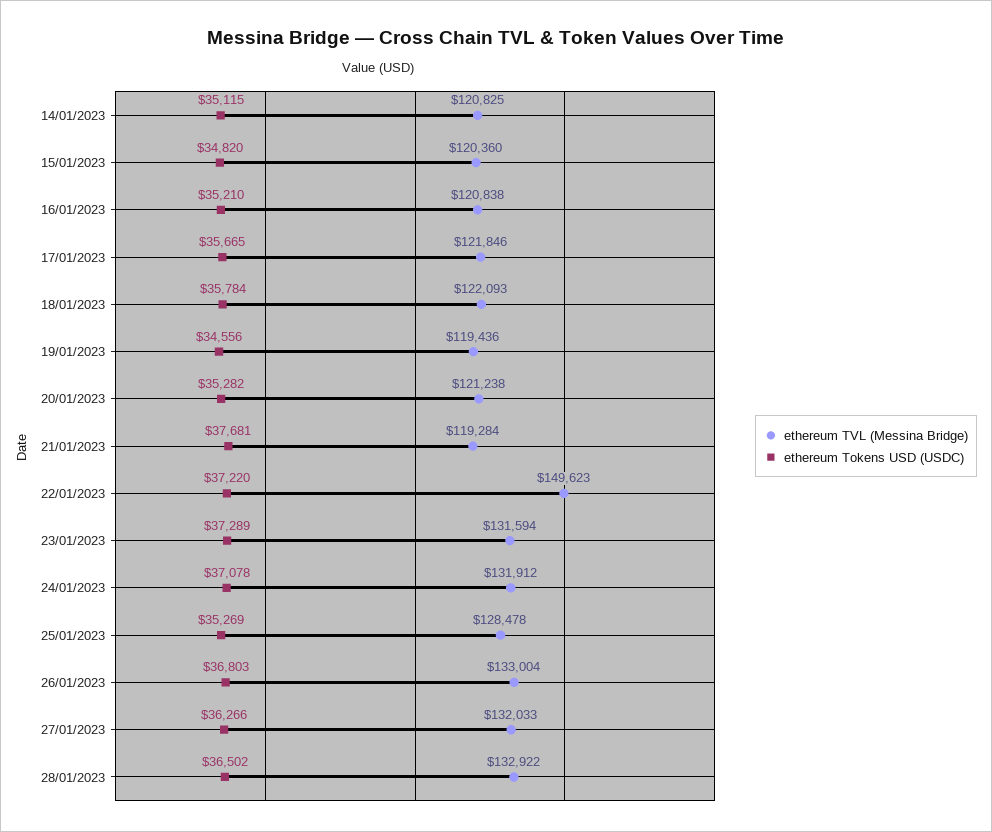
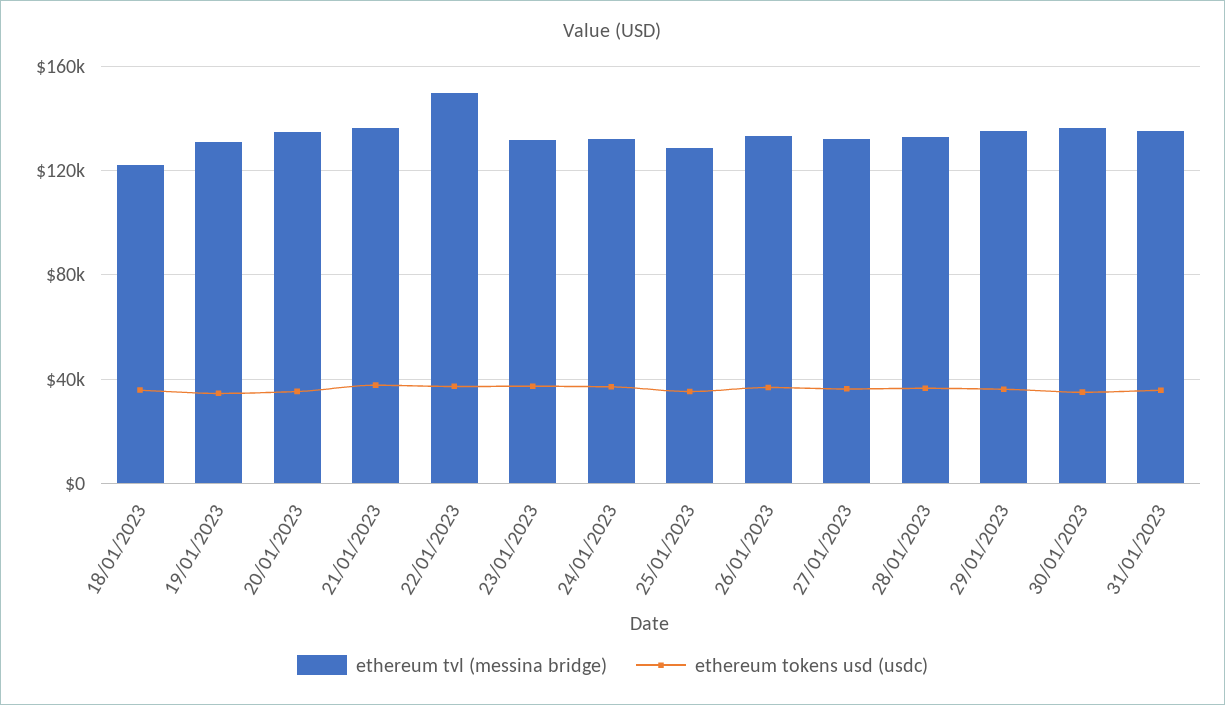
ethereum TVL (Messina Bridge), 14/01/2023: 120825 -> none
ethereum Tokens USD (USDC), 14/01/2023: 35115 -> none
ethereum TVL (Messina Bridge), 15/01/2023: 120360 -> none
ethereum Tokens USD (USDC), 15/01/2023: 34820 -> none
ethereum TVL (Messina Bridge), 16/01/2023: 120838 -> none
ethereum Tokens USD (USDC), 16/01/2023: 35210 -> none
ethereum TVL (Messina Bridge), 17/01/2023: 121846 -> none
ethereum Tokens USD (USDC), 17/01/2023: 35665 -> none
ethereum TVL (Messina Bridge), 19/01/2023: 119436 -> 130000
ethereum TVL (Messina Bridge), 20/01/2023: 121238 -> 135000
ethereum TVL (Messina Bridge), 21/01/2023: 119284 -> 135000
ethereum TVL (Messina Bridge), 29/01/2023: none -> 135000
ethereum Tokens USD (USDC), 29/01/2023: none -> 35000
ethereum TVL (Messina Bridge), 30/01/2023: none -> 135000
ethereum Tokens USD (USDC), 30/01/2023: none -> 35000
ethereum TVL (Messina Bridge), 31/01/2023: none -> 135000
ethereum Tokens USD (USDC), 31/01/2023: none -> 35000

